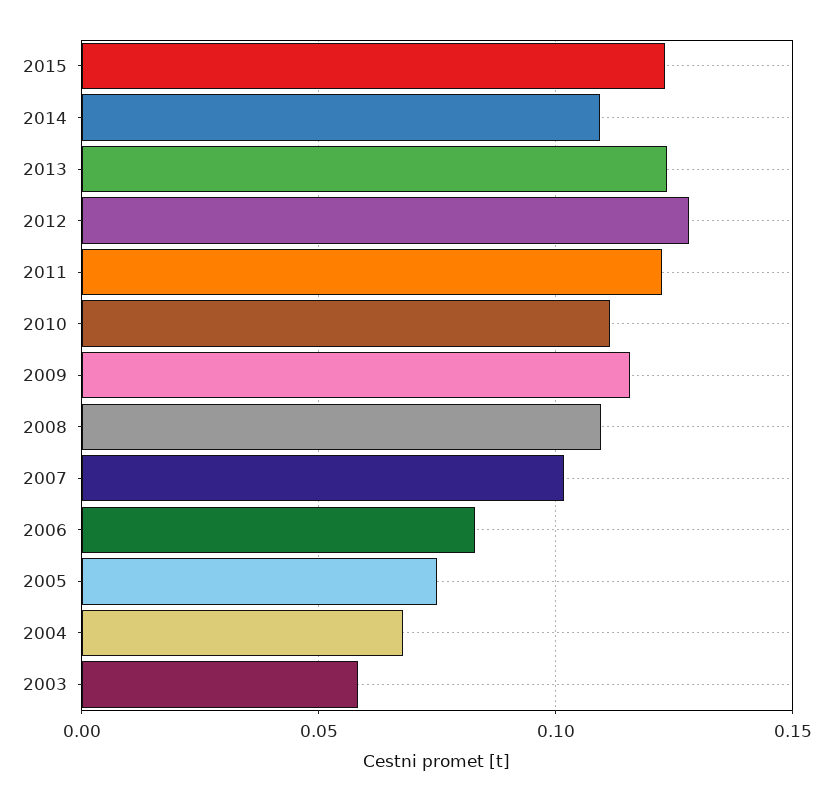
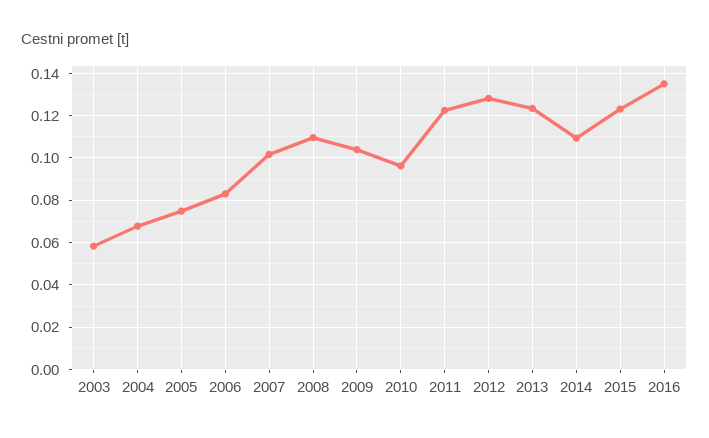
2010: 0.11 -> 0.095
2009: 0.115 -> 0.105
2016: none -> 0.135

